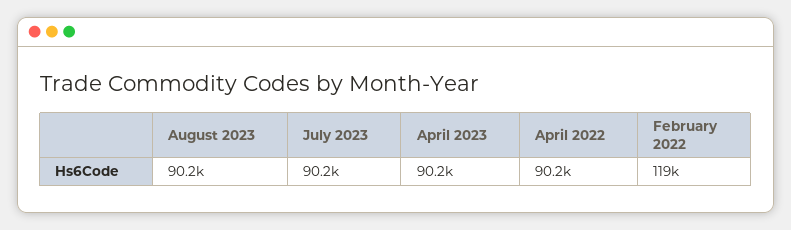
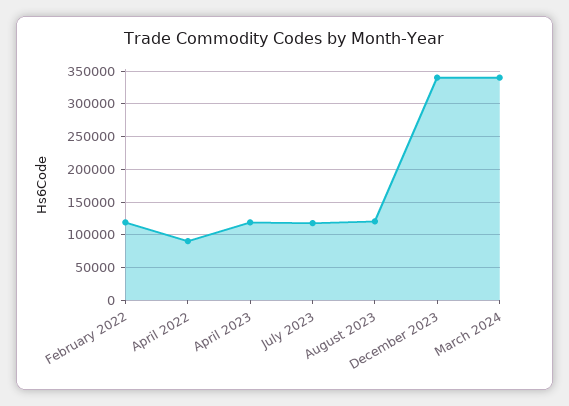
August 2023: 90200 -> 120000
July 2023: 90200 -> 120000
April 2023: 90200 -> 120000
December 2023: none -> 340000
March 2024: none -> 340000

